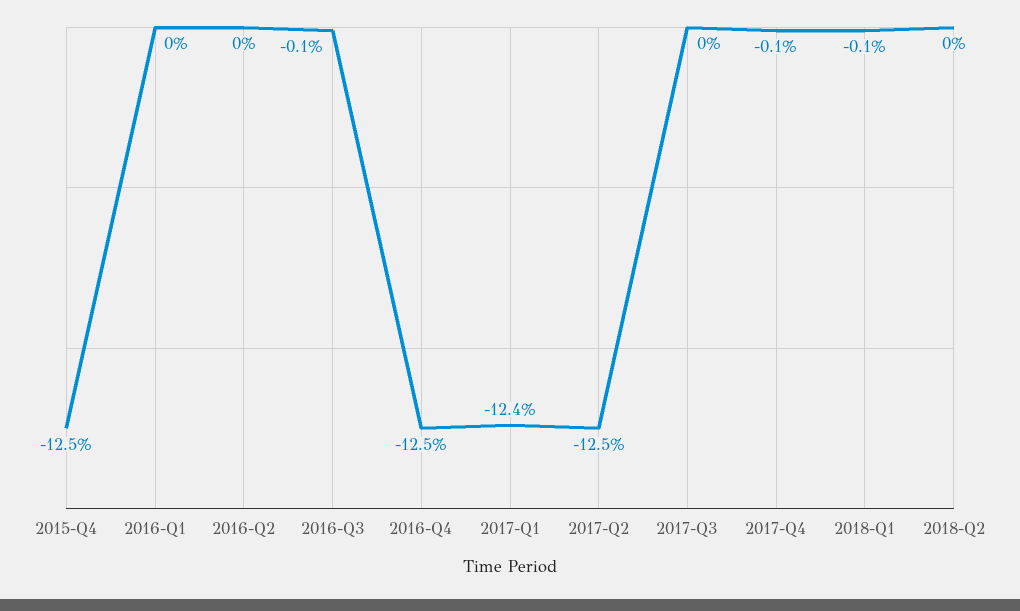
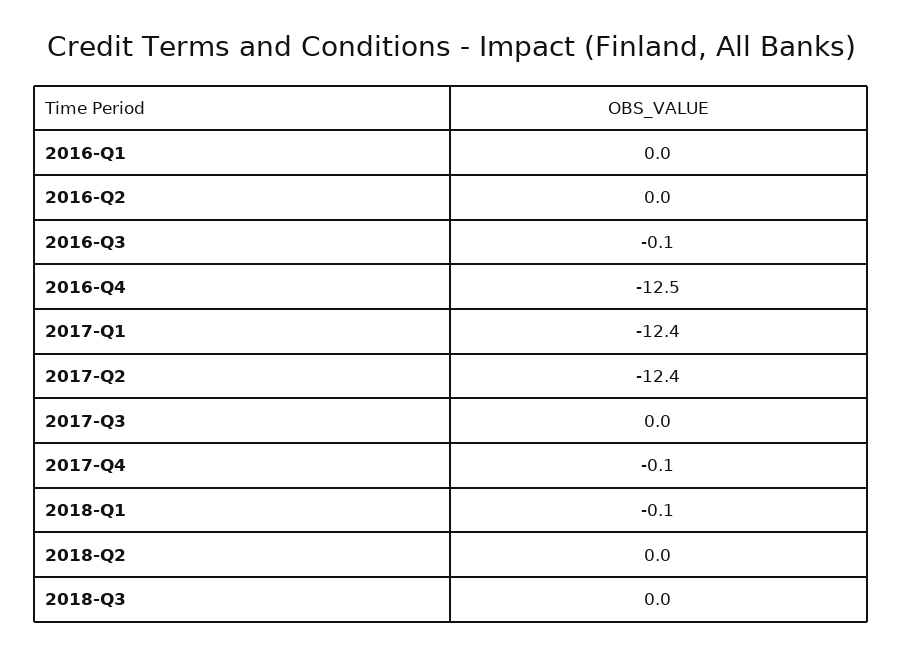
2015-Q4: -12.5 -> none
2017-Q2: -12.5 -> -12.4
2018-Q3: none -> 0

